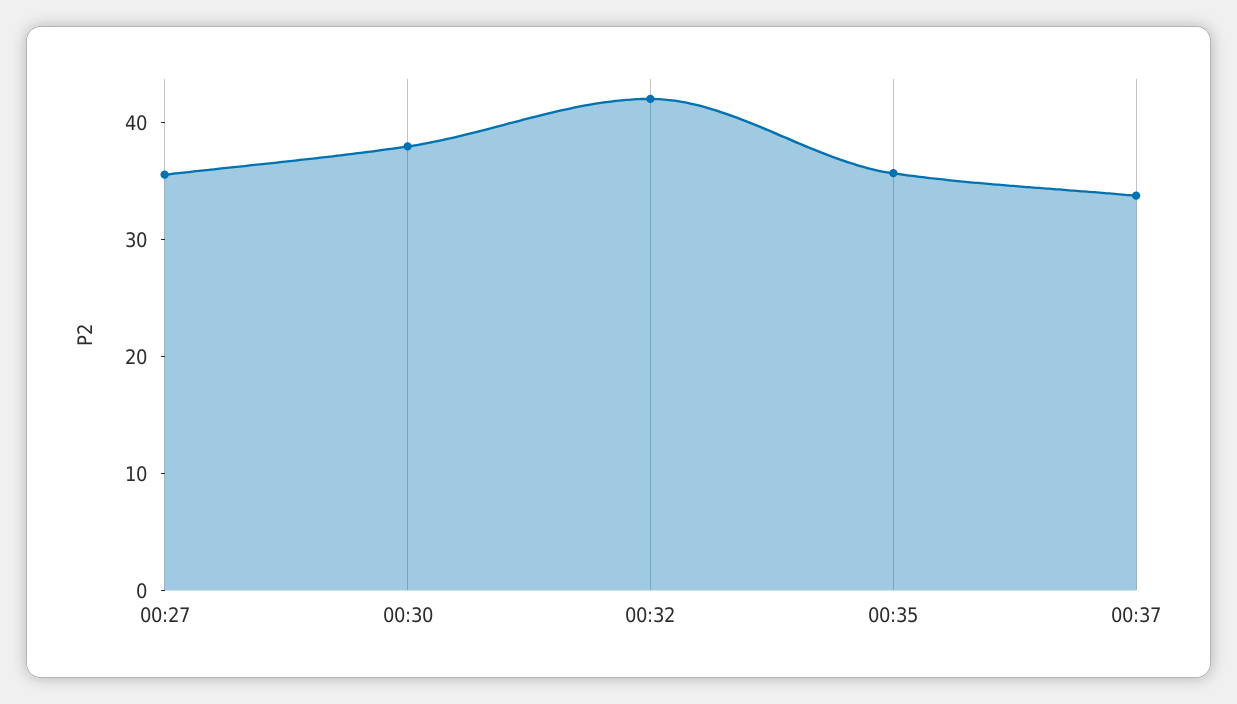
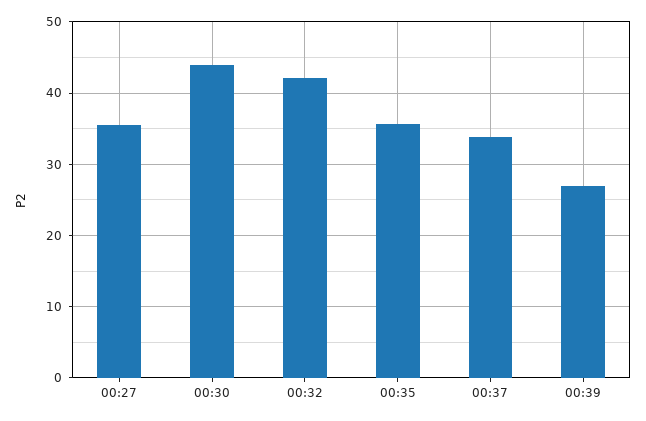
00:30: 38 -> 44
00:39: none -> 27

